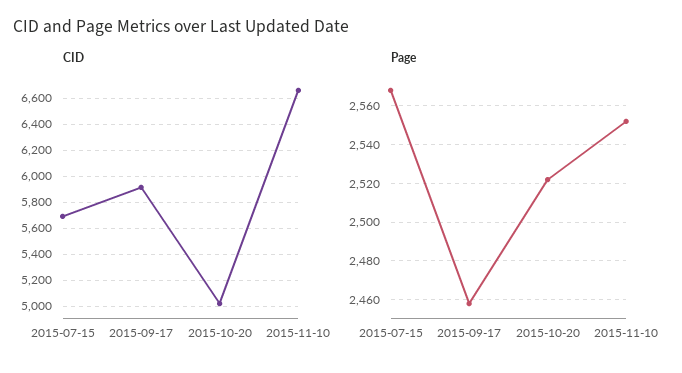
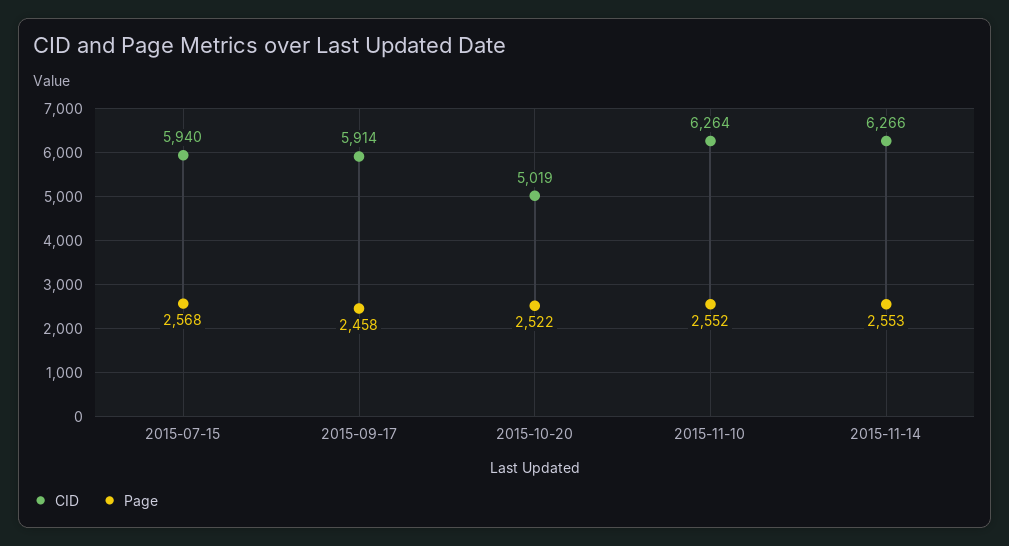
CID, 2015-07-15: 5700 -> 5940
CID, 2015-11-10: 6650 -> 6264
CID, 2015-11-14: none -> 6266
Page, 2015-11-14: none -> 2553

